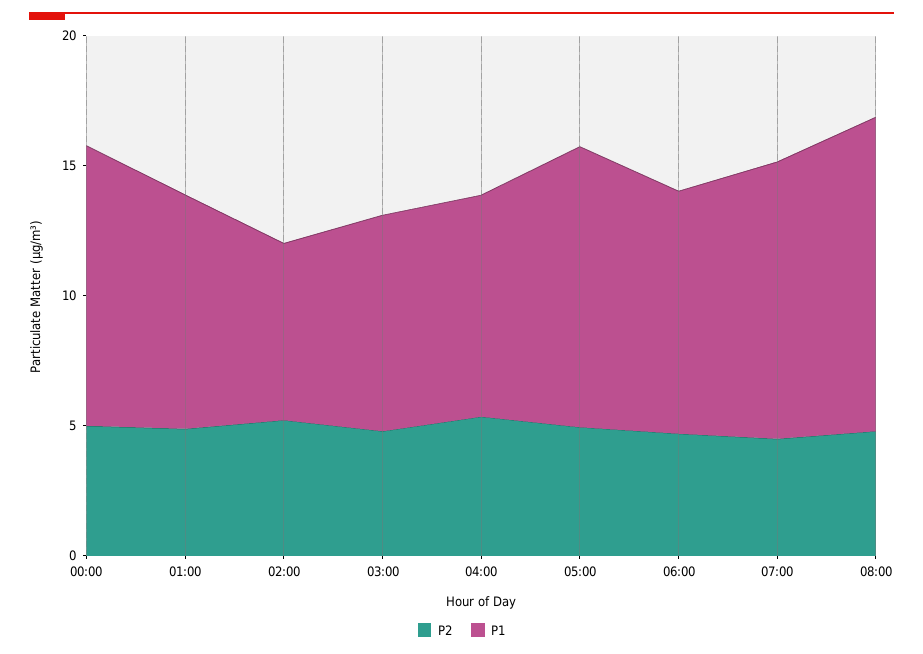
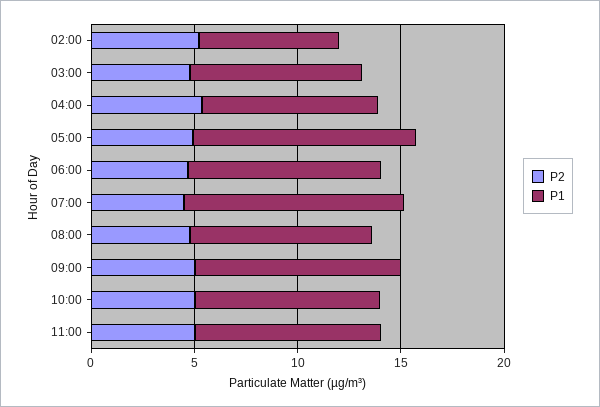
P2, 00:00: 5 -> none
P1, 00:00: 11 -> none
P2, 01:00: 5 -> none
P1, 01:00: 9 -> none
P1, 08:00: 12 -> 9
P2, 09:00: none -> 5
P1, 09:00: none -> 10
P2, 10:00: none -> 5
P1, 10:00: none -> 9
P2, 11:00: none -> 5
P1, 11:00: none -> 9

